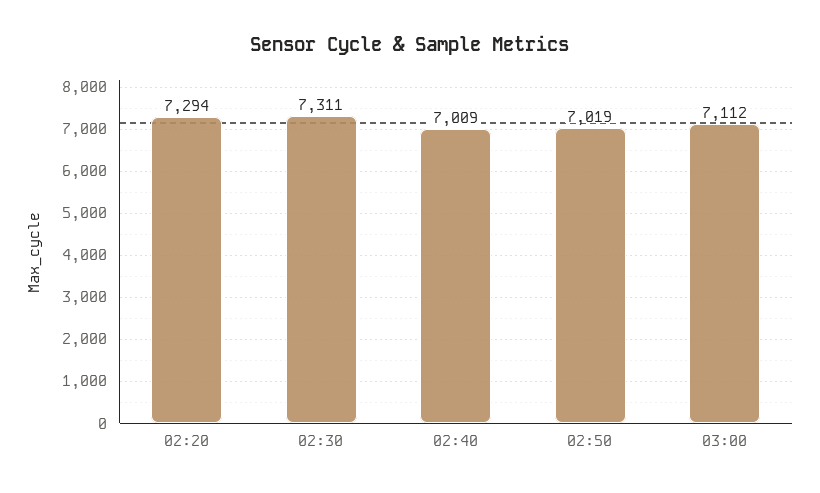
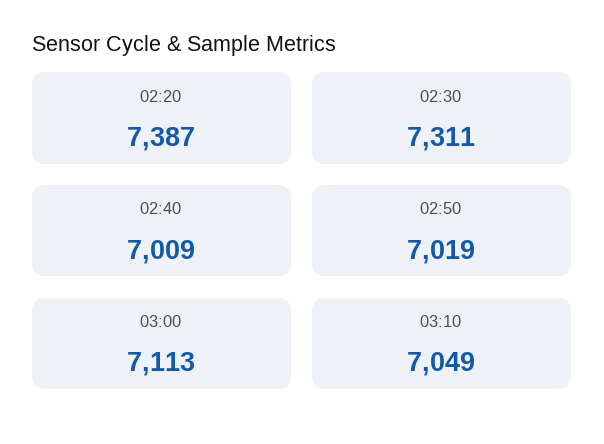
02:20: 7294 -> 7387
03:00: 7112 -> 7113
03:10: none -> 7049

